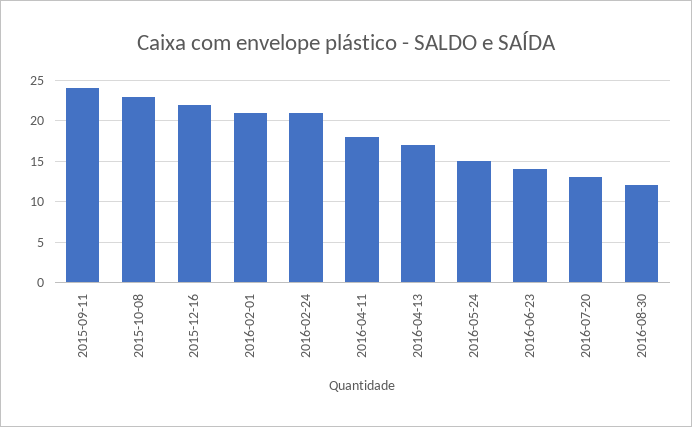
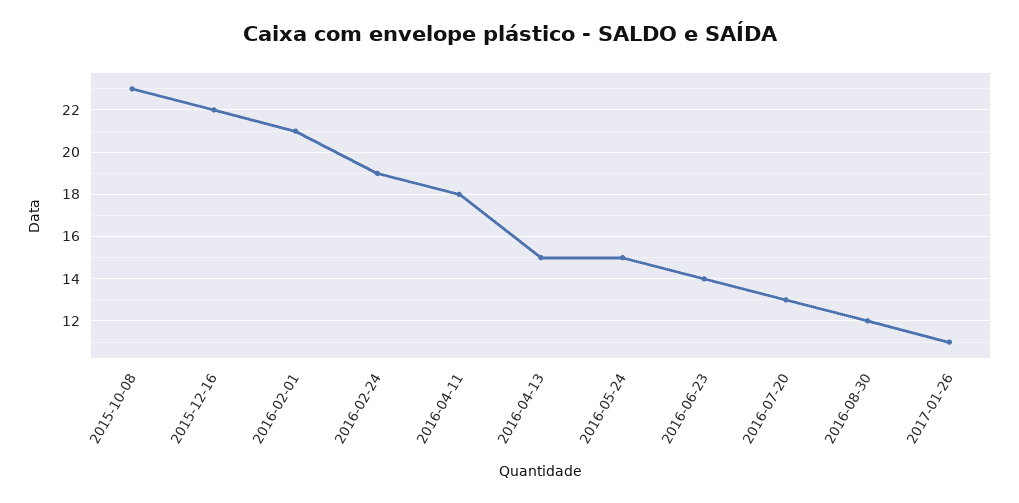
2015-09-11: 24 -> none
2016-02-24: 21 -> 19
2016-04-13: 17 -> 15
2017-01-26: none -> 11

